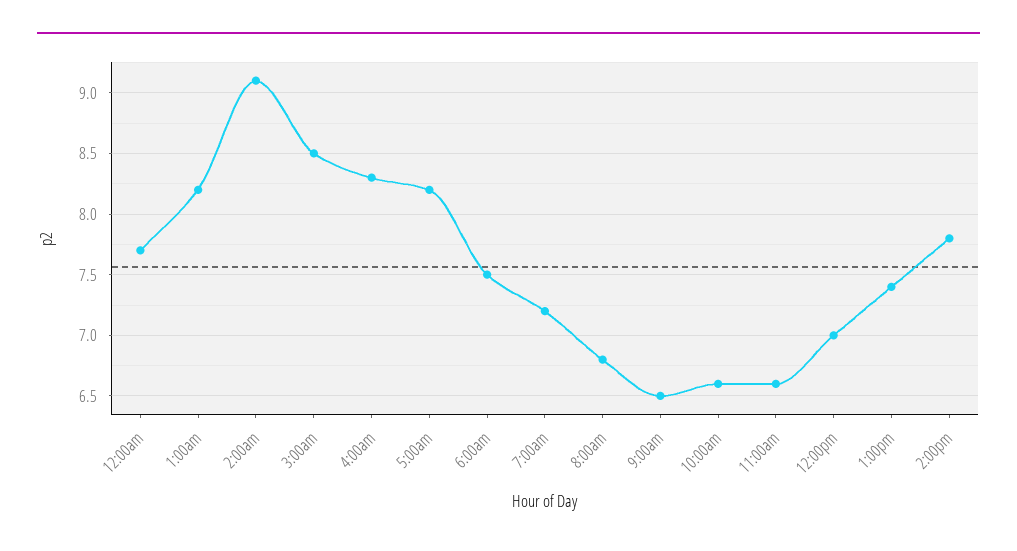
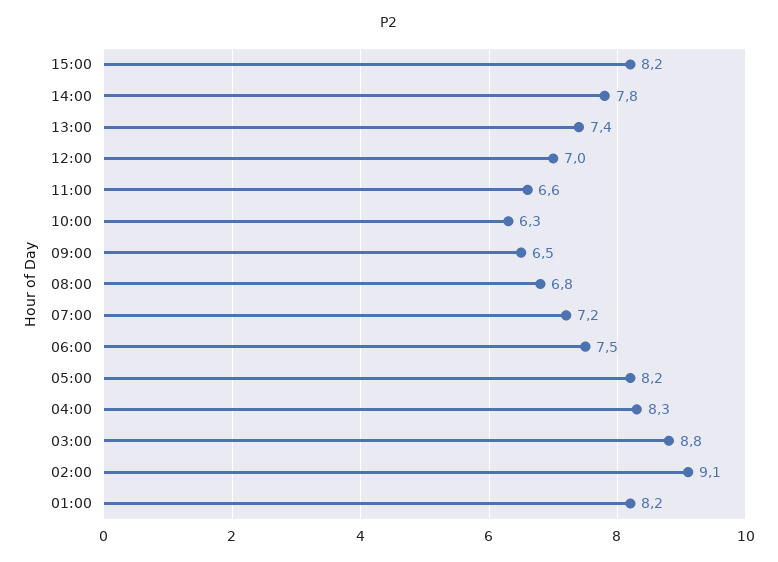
12:00am: 7.7 -> none
3:00am: 8.5 -> 8.8
10:00am: 6.6 -> 6.3
15:00: none -> 8.2

